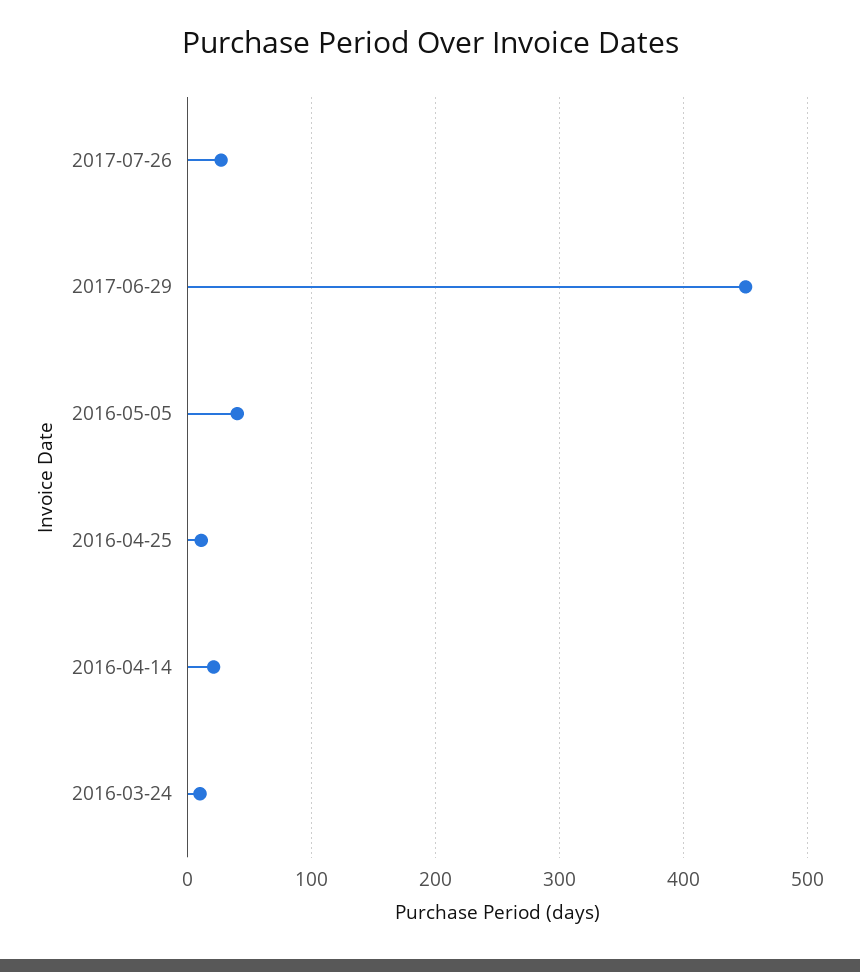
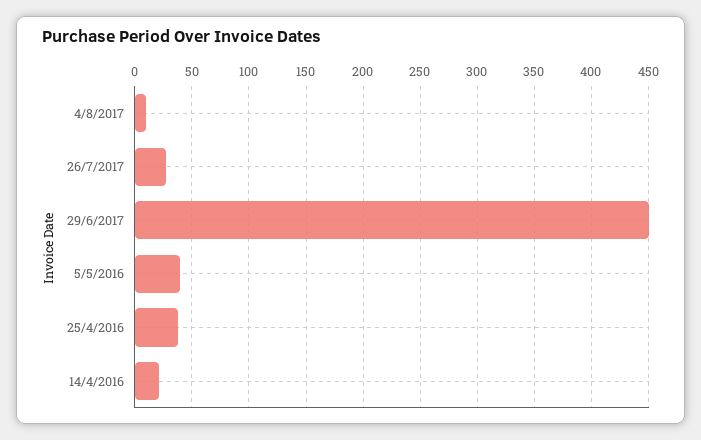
2016-04-25: 10 -> 40
2016-03-24: 10 -> none
4/8/2017: none -> 10

